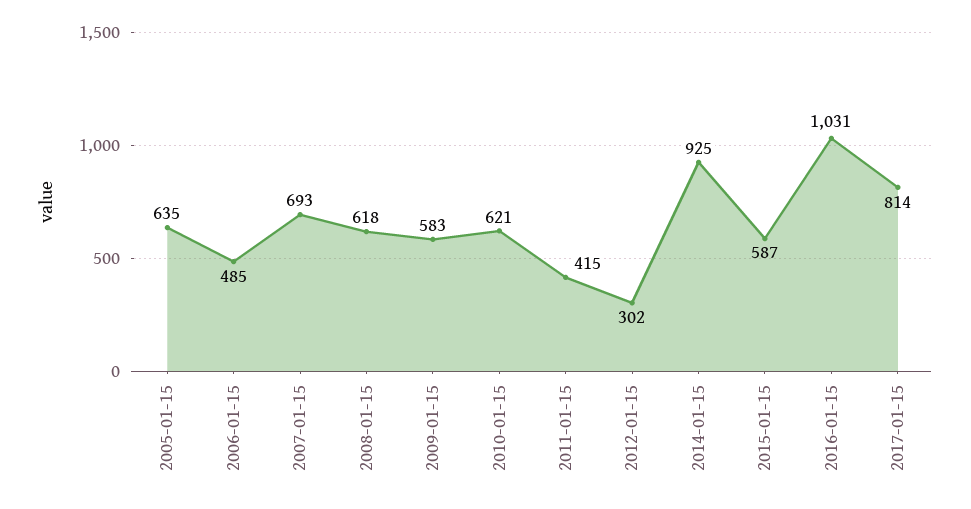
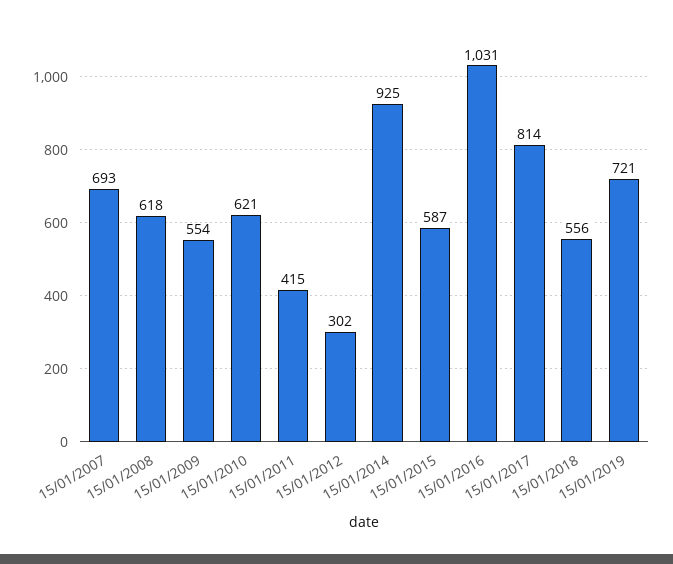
2005-01-15: 635 -> none
2006-01-15: 485 -> none
2009-01-15: 583 -> 554
15/01/2018: none -> 556
15/01/2019: none -> 721

